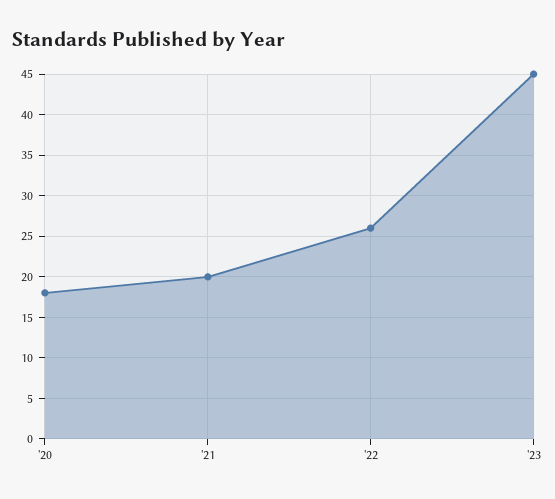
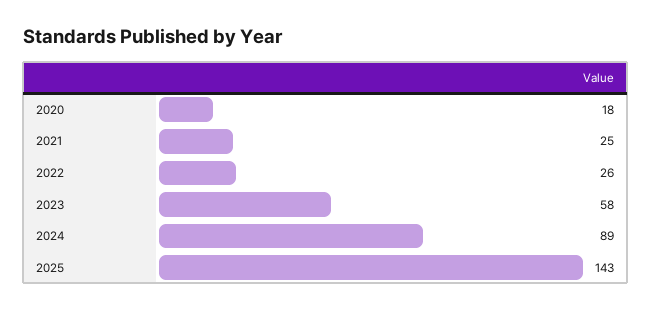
'21: 20 -> 25
'23: 45 -> 58
2024: none -> 89
2025: none -> 143

